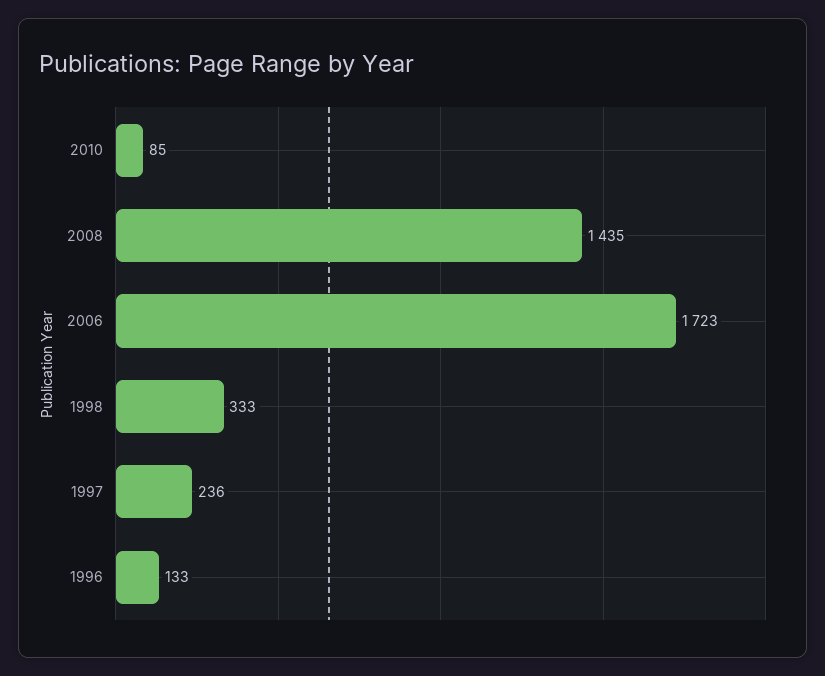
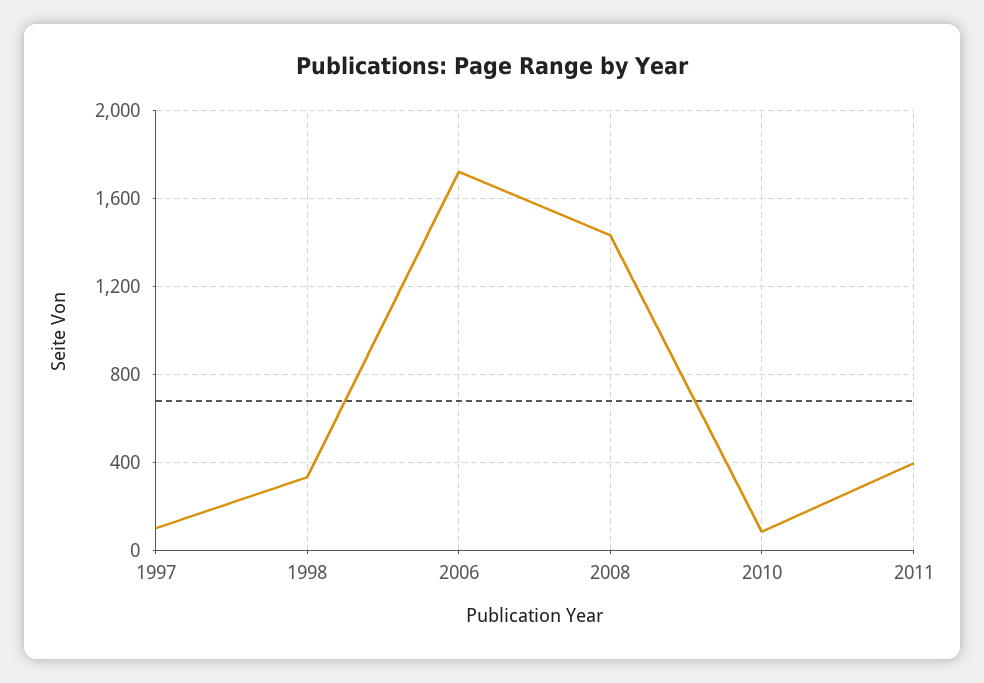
1997: 236 -> 100
1996: 133 -> none
2011: none -> 400

